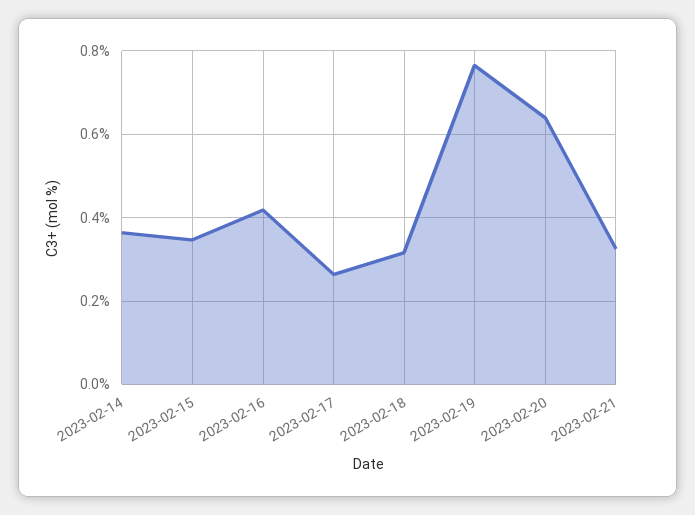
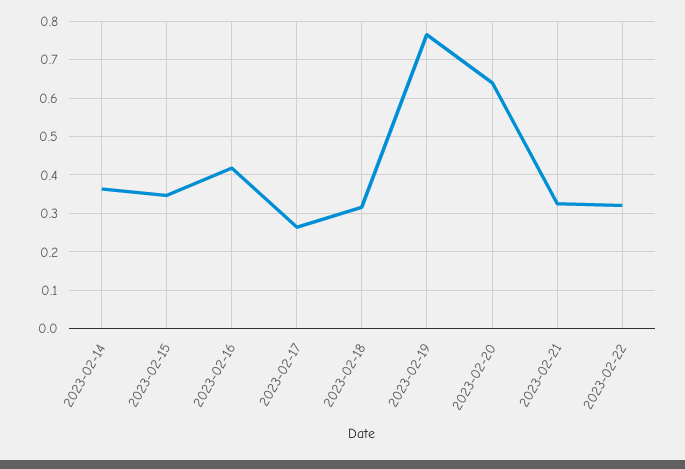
2023-02-22: none -> 0.32

